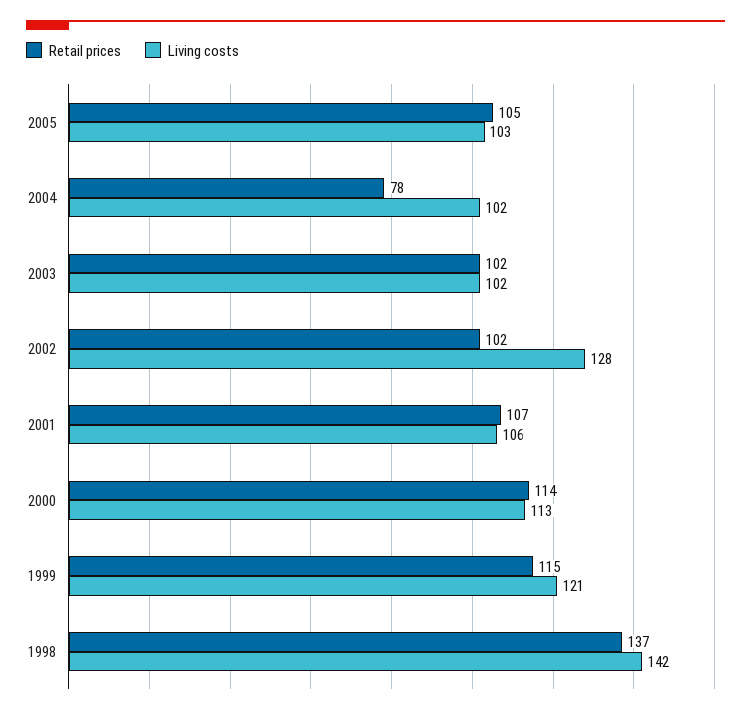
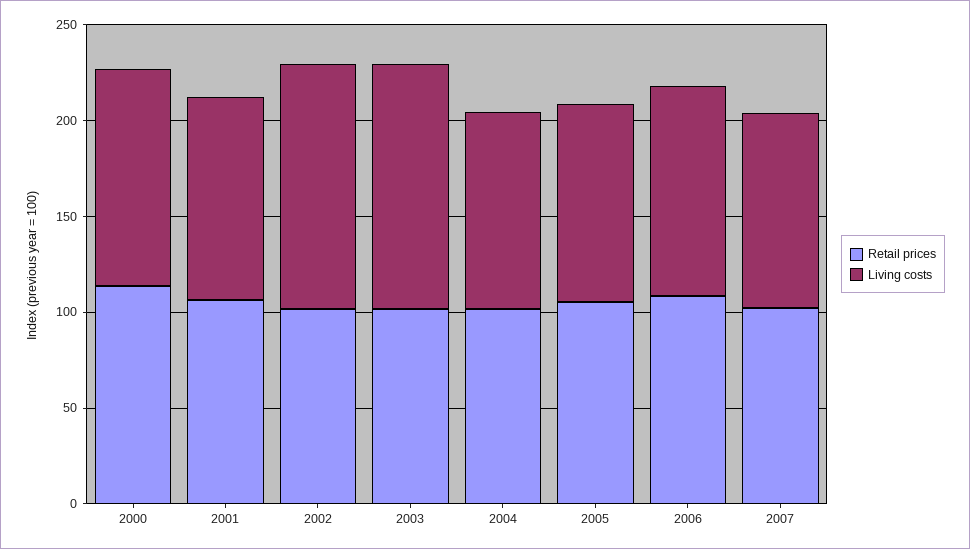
Retail prices, 2004: 78 -> 100
Living costs, 2003: 102 -> 130
Retail prices, 1999: 115 -> none
Living costs, 1999: 121 -> none
Retail prices, 1998: 137 -> none
Living costs, 1998: 142 -> none
Retail prices, 2006: none -> 110
Living costs, 2006: none -> 110
Retail prices, 2007: none -> 100
Living costs, 2007: none -> 100

